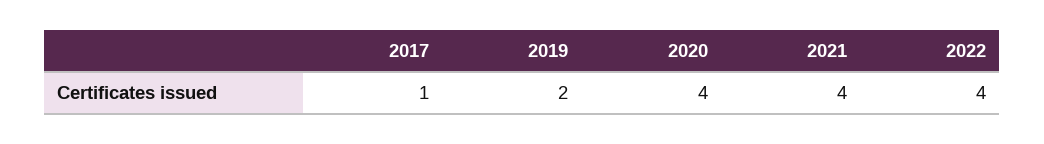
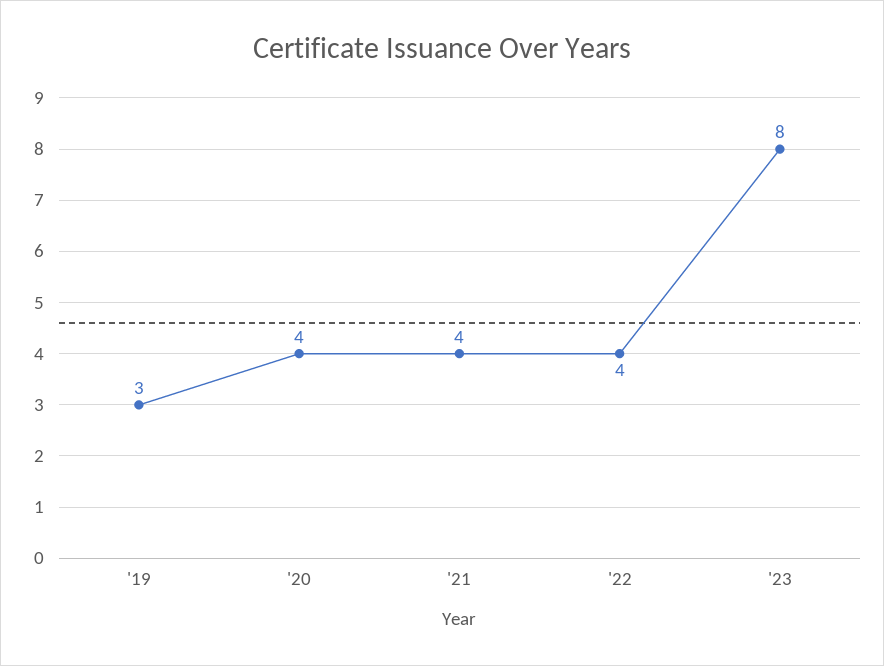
2017: 1 -> none
2019: 2 -> 3
'23: none -> 8

